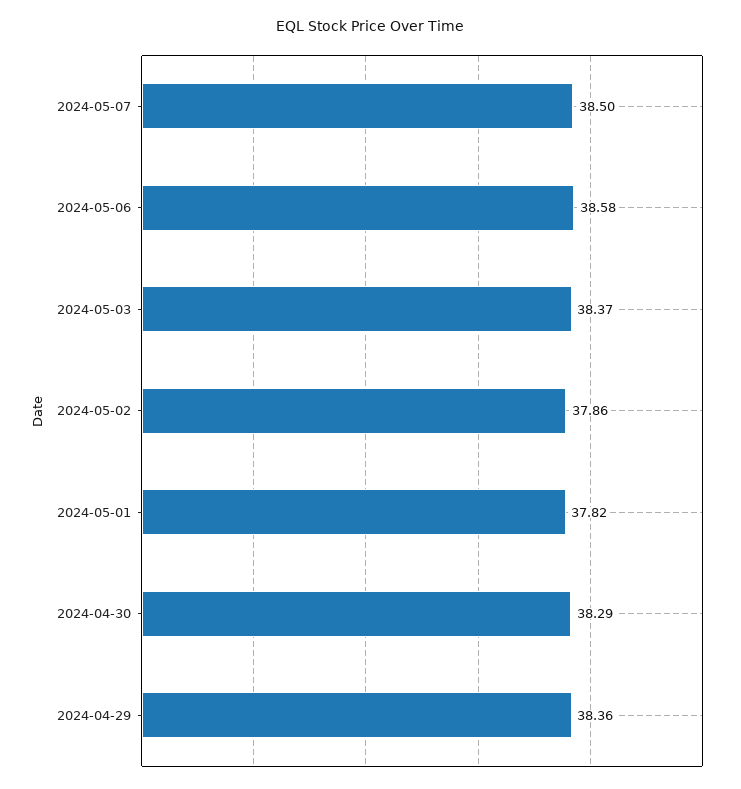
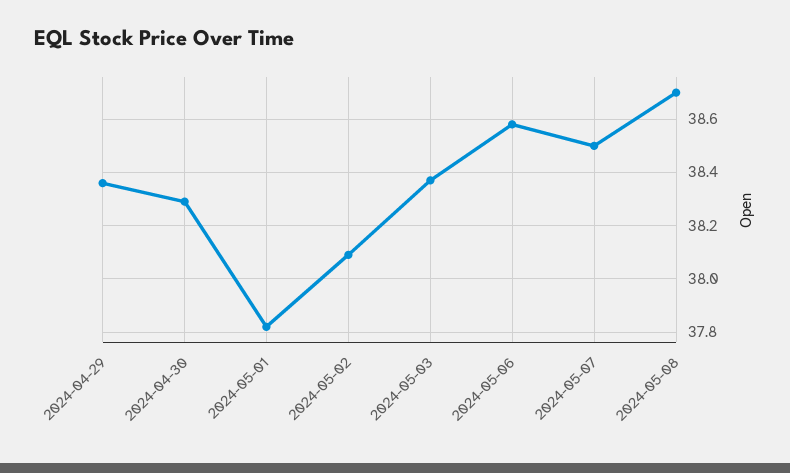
2024-05-02: 37.86 -> 38.1
2024-05-08: none -> 38.7

